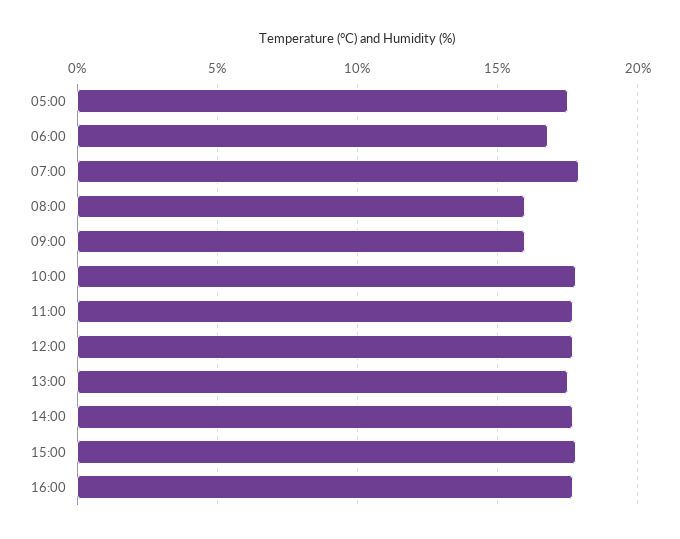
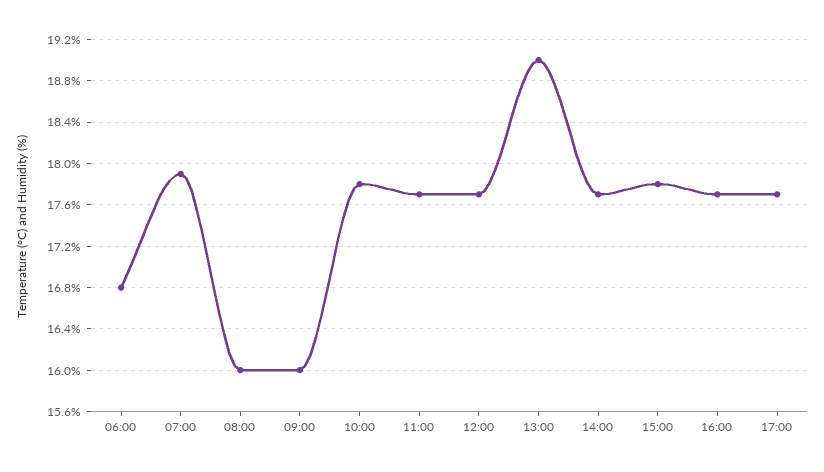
05:00: 17.5 -> none
13:00: 17.5 -> 19
17:00: none -> 17.7

